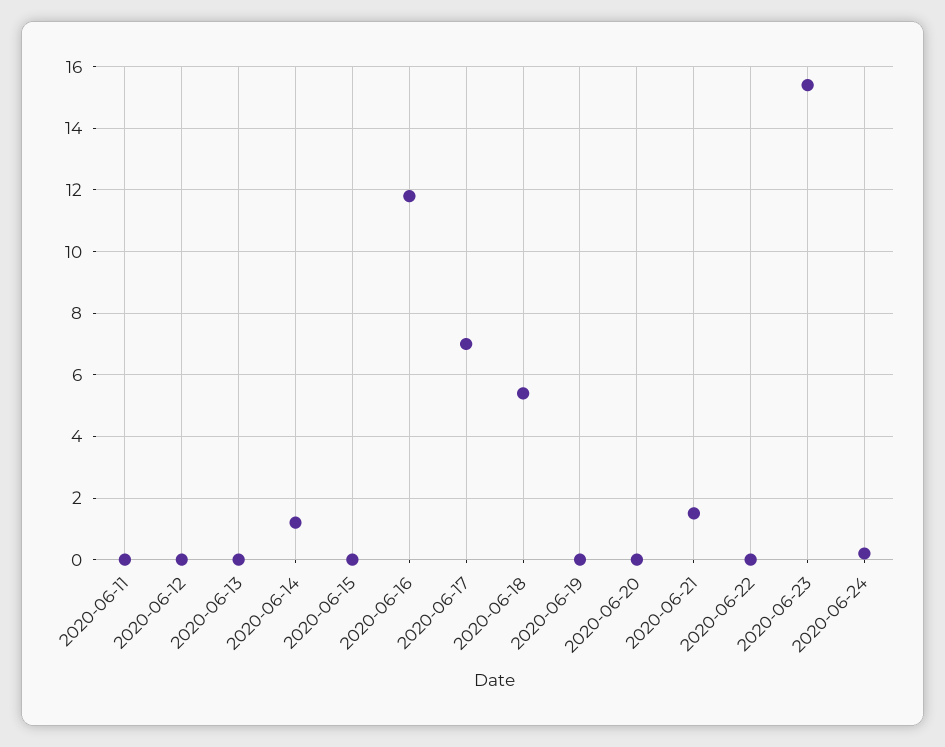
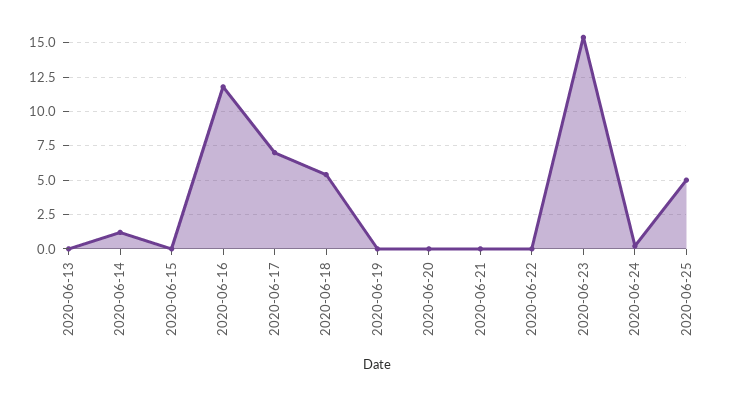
2020-06-11: 0 -> none
2020-06-12: 0 -> none
2020-06-21: 1.5 -> 0
2020-06-25: none -> 5

